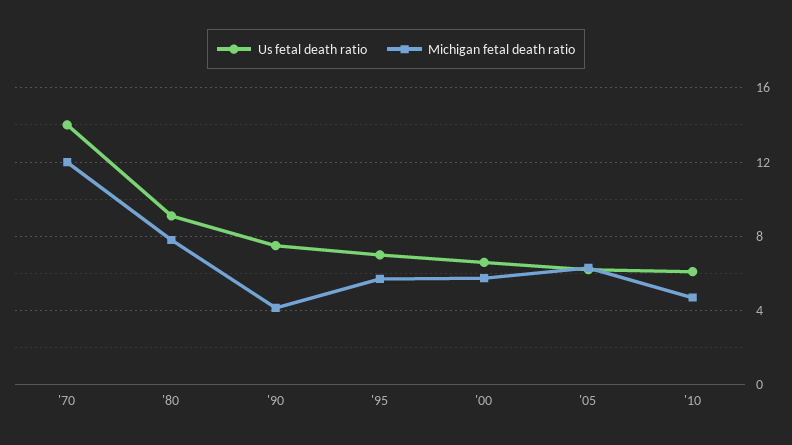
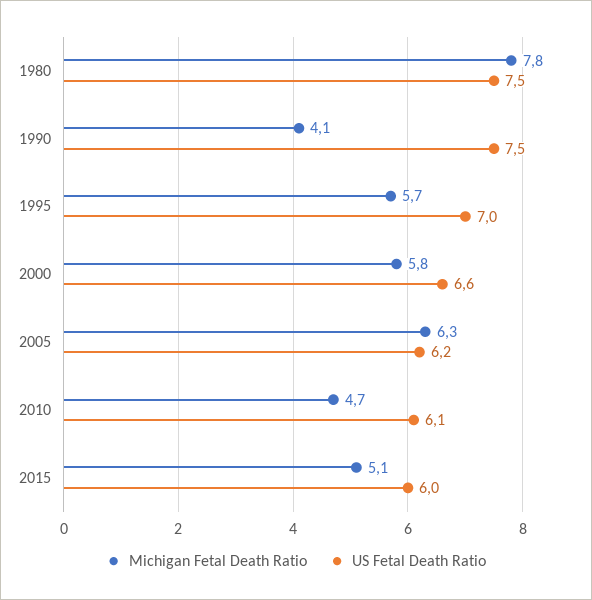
Us fetal death ratio, '70: 14 -> none
Michigan fetal death ratio, '70: 12 -> none
Us fetal death ratio, '80: 9 -> 7.5
Michigan fetal death ratio, 2015: none -> 5.1
Us fetal death ratio, 2015: none -> 6

